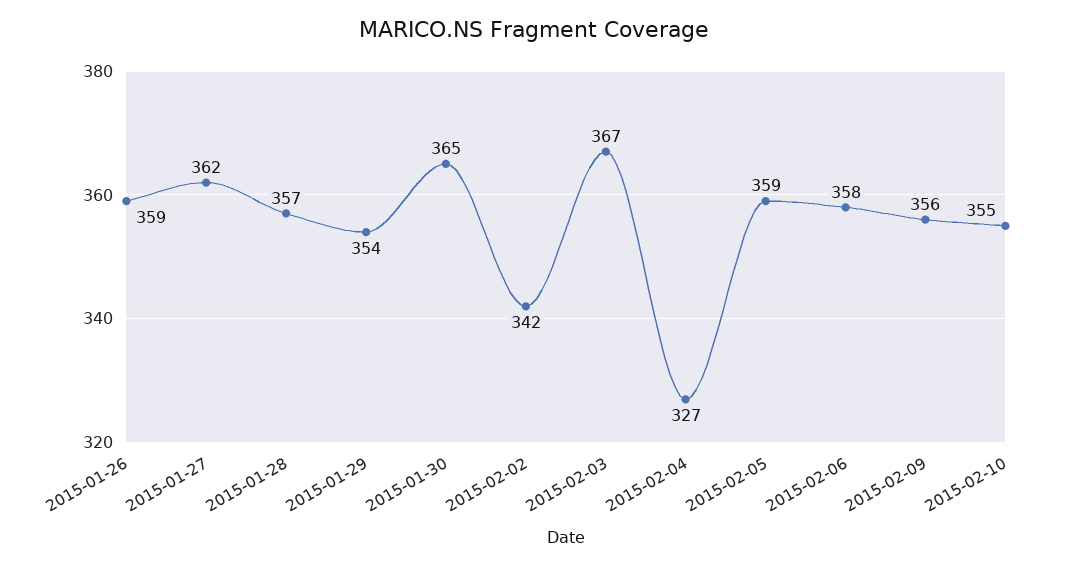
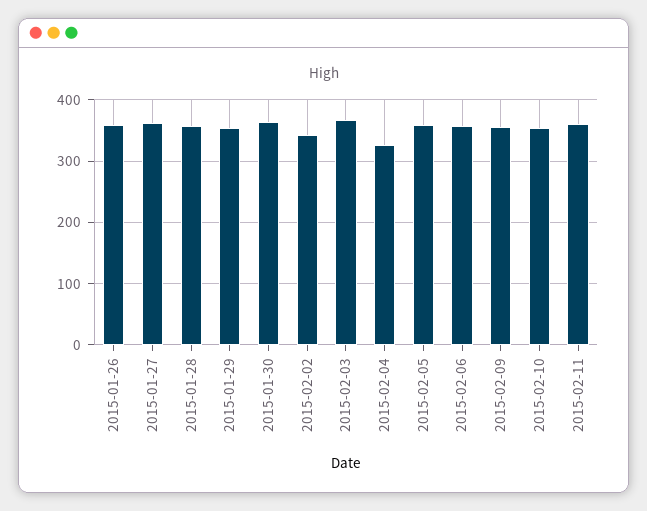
2015-02-11: none -> 360

